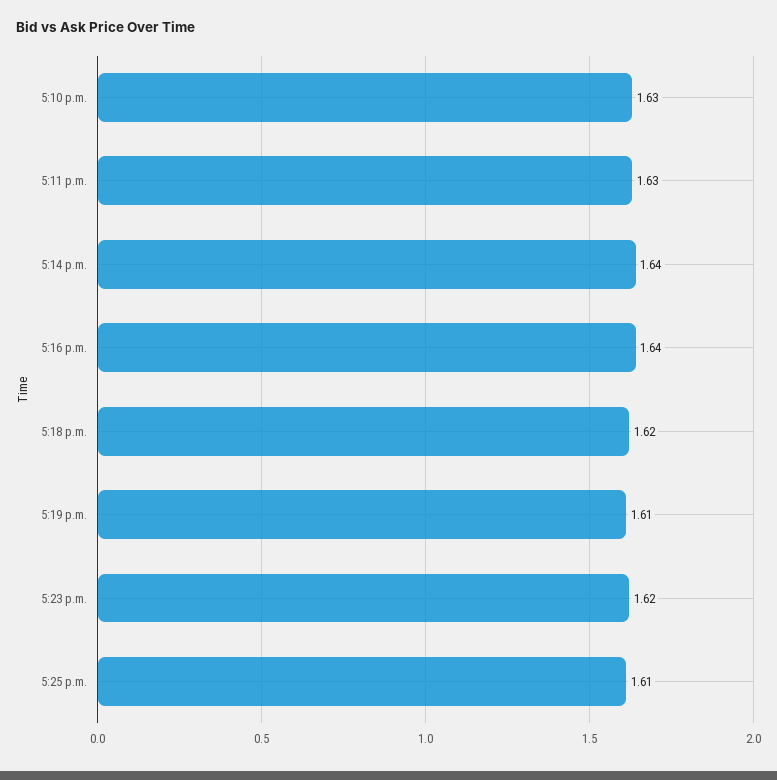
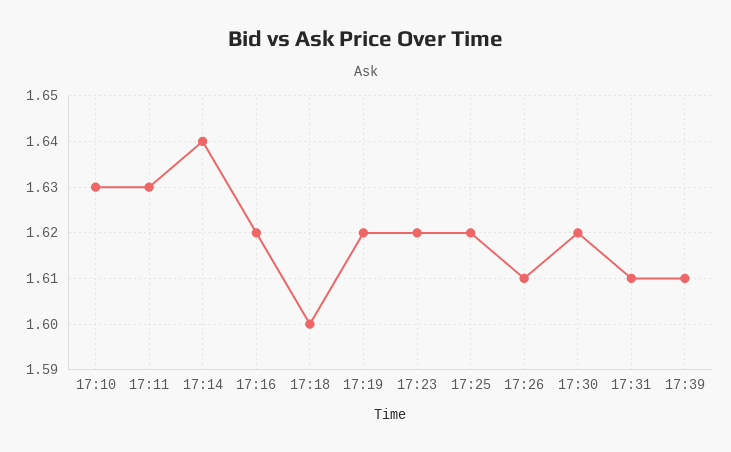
5:16 p.m.: 1.64 -> 1.62
5:18 p.m.: 1.62 -> 1.6
5:19 p.m.: 1.61 -> 1.62
5:25 p.m.: 1.61 -> 1.62
17:26: none -> 1.61
17:30: none -> 1.62
17:31: none -> 1.61
17:39: none -> 1.61

